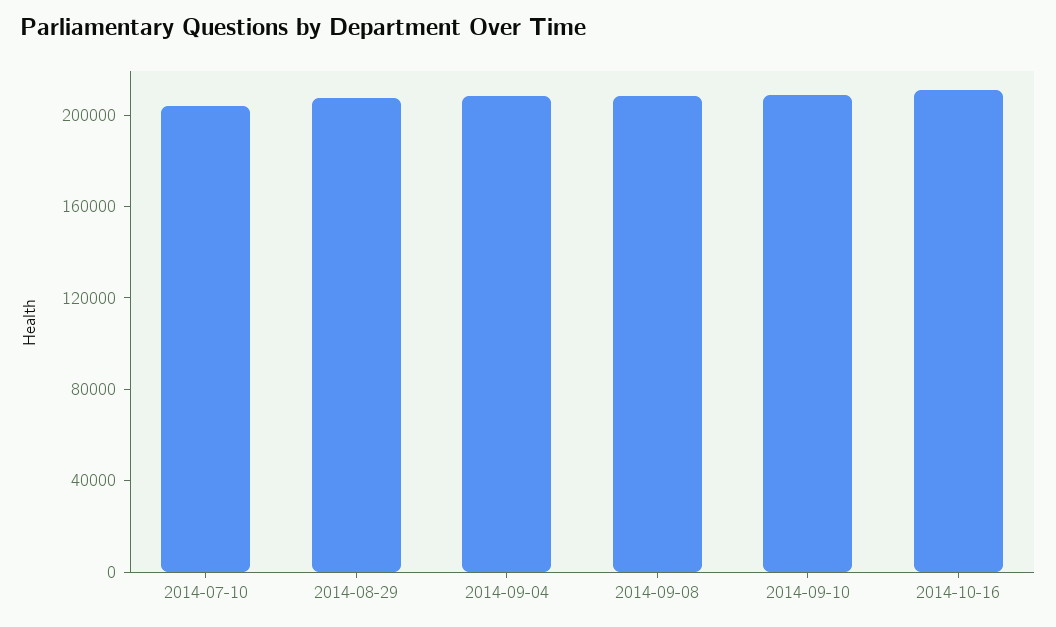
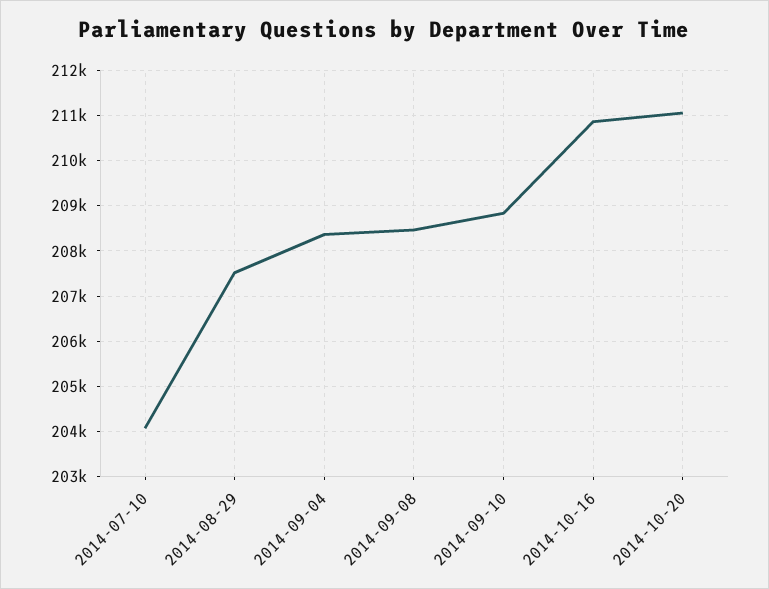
2014-10-20: none -> 211000

